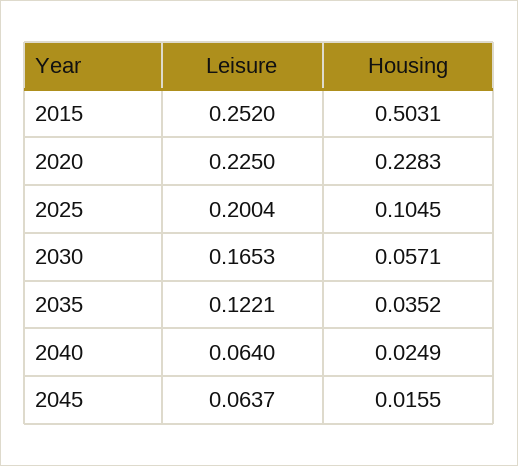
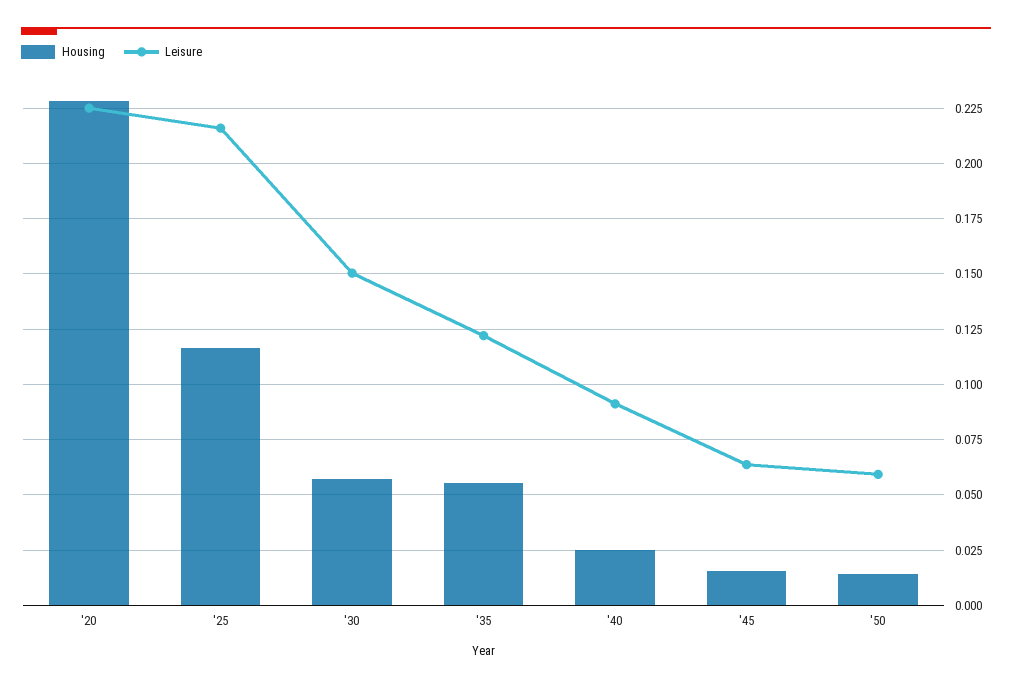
Leisure, 2015: 0.252 -> none
Housing, 2015: 0.5031 -> none
Leisure, 2025: 0.2004 -> 0.215
Housing, 2025: 0.1045 -> 0.115
Leisure, 2030: 0.1653 -> 0.15
Housing, 2035: 0.0352 -> 0.055
Leisure, 2040: 0.064 -> 0.09
Housing, '50: none -> 0.015
Leisure, '50: none -> 0.06

